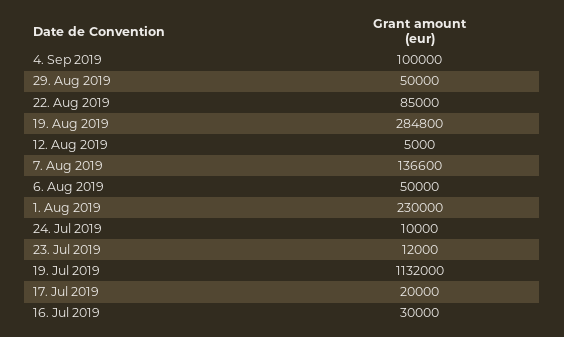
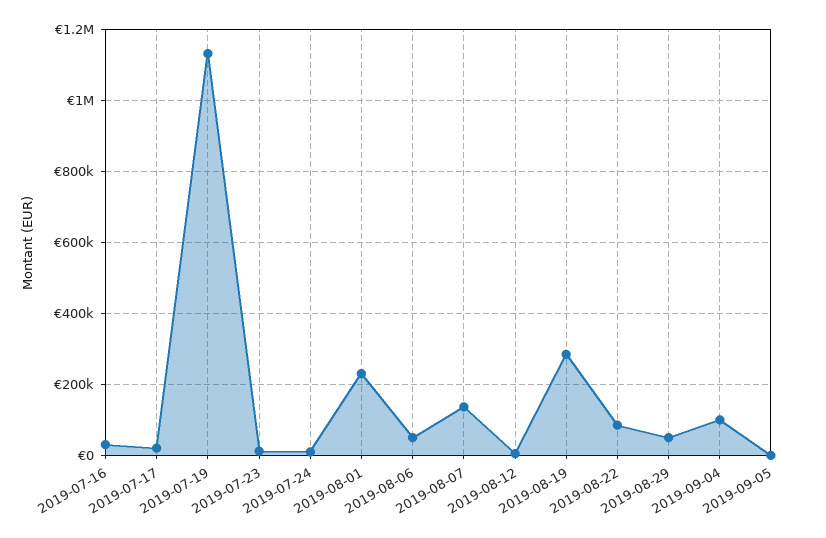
2019-09-05: none -> 0

